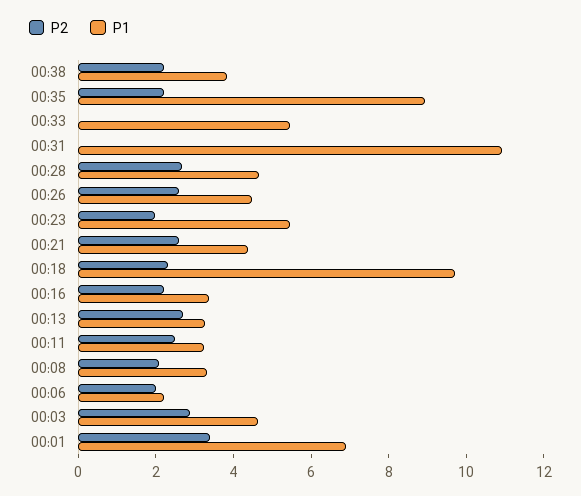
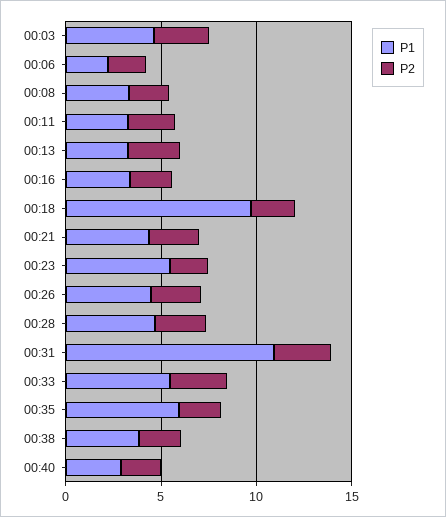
P1, 00:35: 9 -> 6
P2, 00:33: 0 -> 3
P2, 00:31: 0 -> 3
P2, 00:01: 3.5 -> none
P1, 00:01: 7 -> none
P1, 00:40: none -> 3
P2, 00:40: none -> 2

